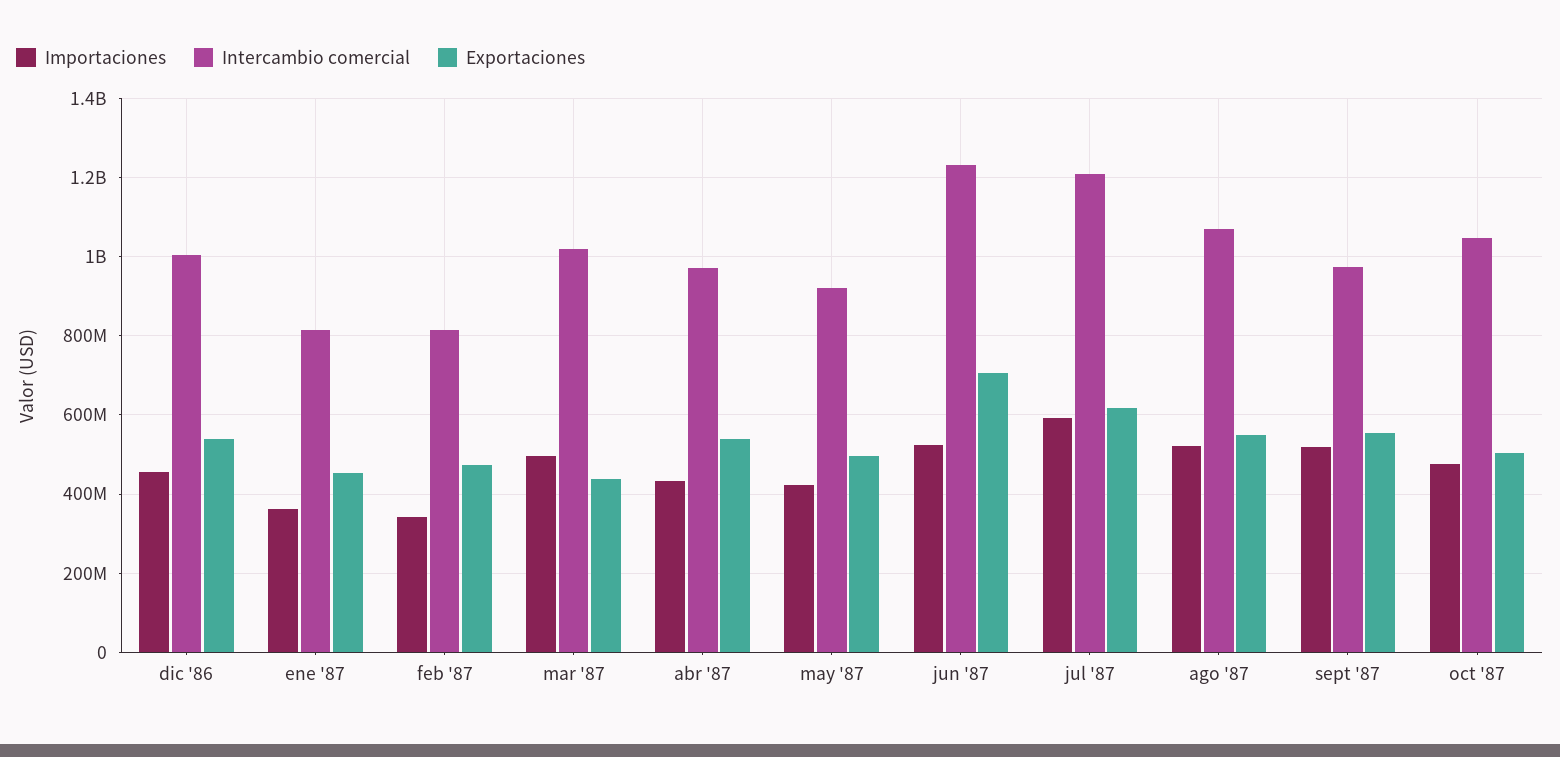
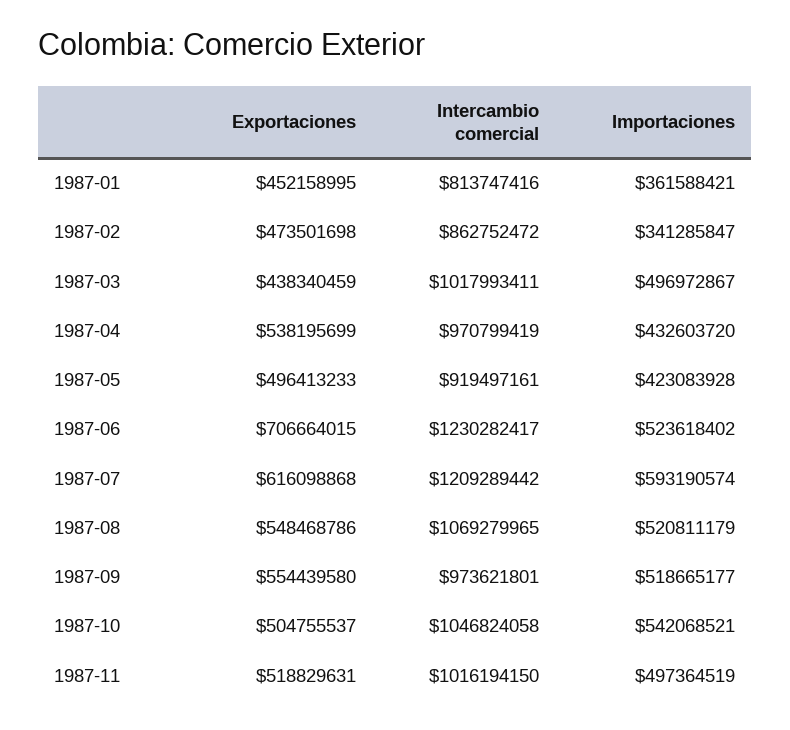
Importaciones, dic '86: 460000000 -> none
Intercambio comercial, dic '86: 1000000000 -> none
Exportaciones, dic '86: 540000000 -> none
Intercambio comercial, feb '87: 820000000 -> 862752472
Importaciones, oct '87: 480000000 -> 542068521
Exportaciones, 1987-11: none -> 518829631
Intercambio comercial, 1987-11: none -> 1016194150
Importaciones, 1987-11: none -> 497364519

